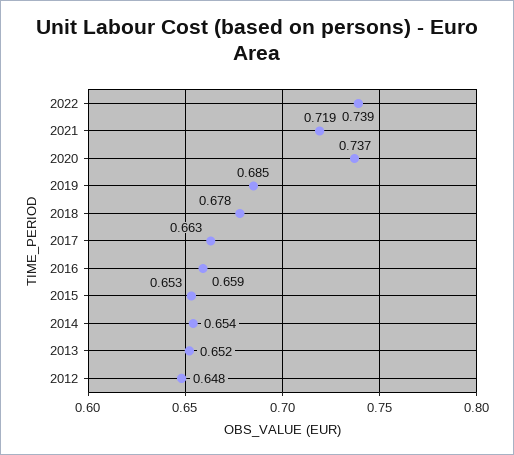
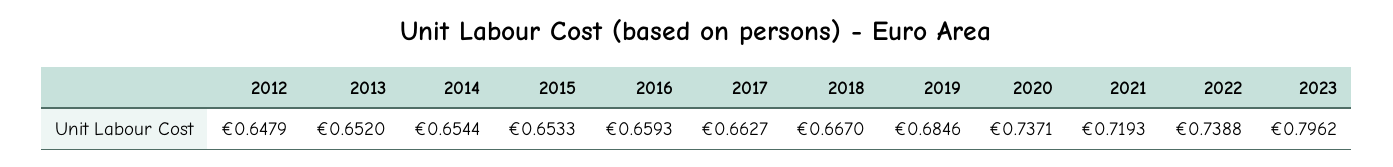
2018: 0.678 -> 0.667
2023: none -> 0.7962

